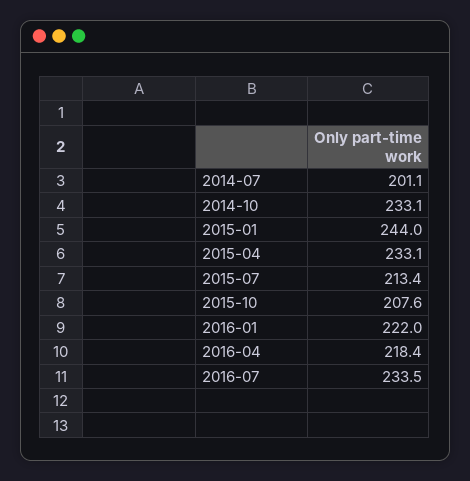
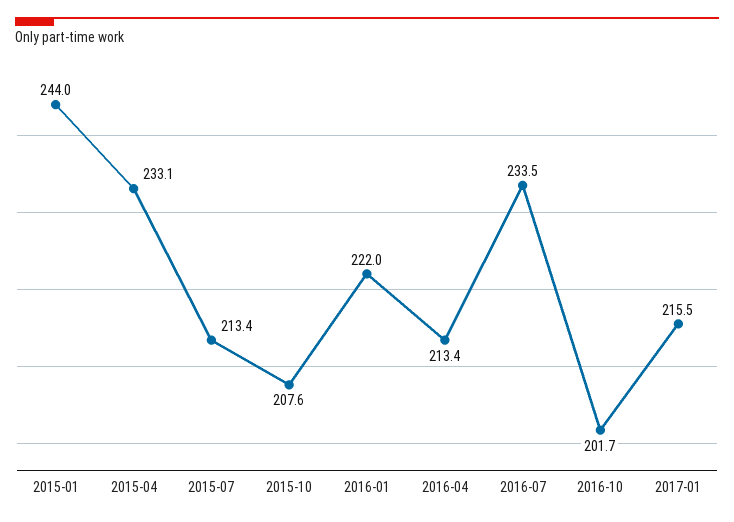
2014-07: 201.1 -> none
2014-10: 233.1 -> none
2016-04: 218.4 -> 213.4
2016-10: none -> 201.7
2017-01: none -> 215.5

